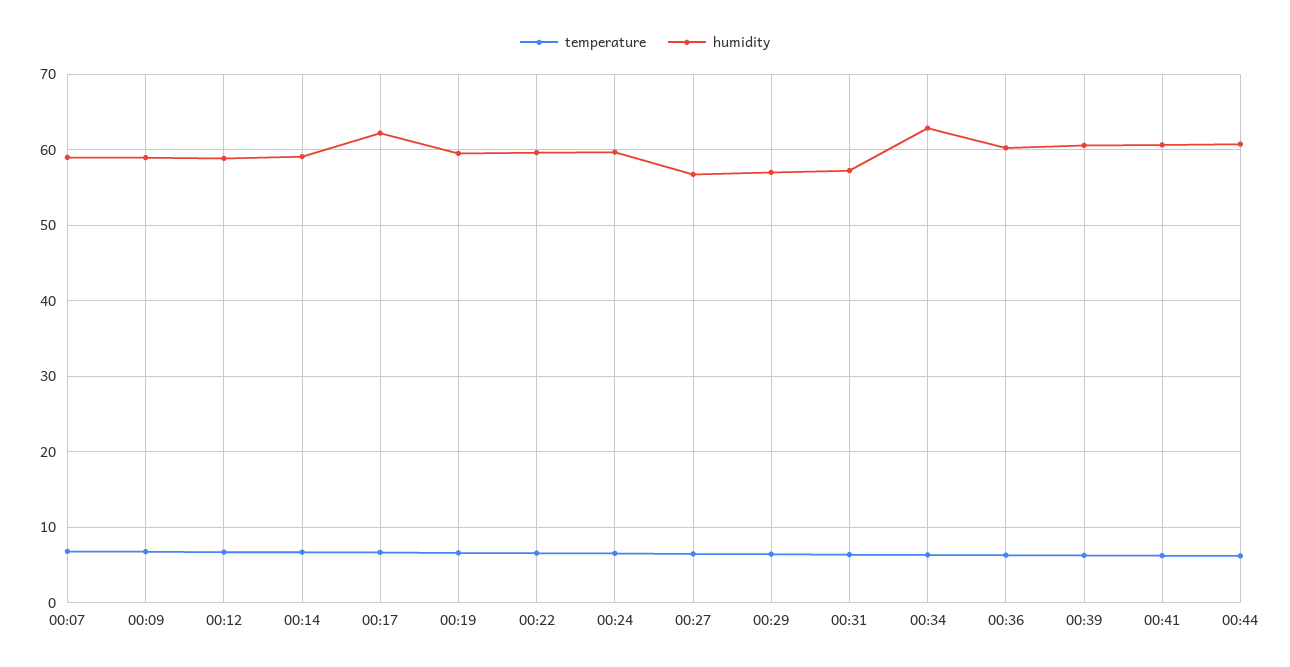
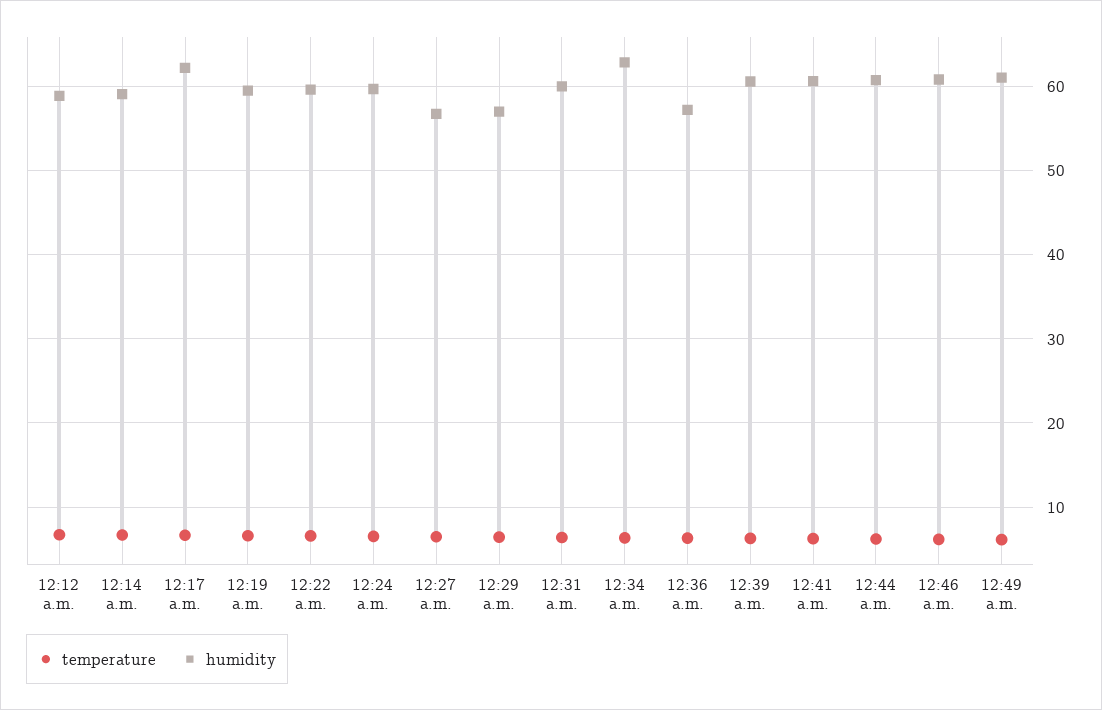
temperature, 00:07: 7 -> none
humidity, 00:07: 59 -> none
temperature, 00:09: 7 -> none
humidity, 00:09: 59 -> none
humidity, 00:31: 57 -> 60
humidity, 00:36: 60 -> 57
temperature, 12:46 a.m.: none -> 6
humidity, 12:46 a.m.: none -> 61
temperature, 12:49 a.m.: none -> 6
humidity, 12:49 a.m.: none -> 61

